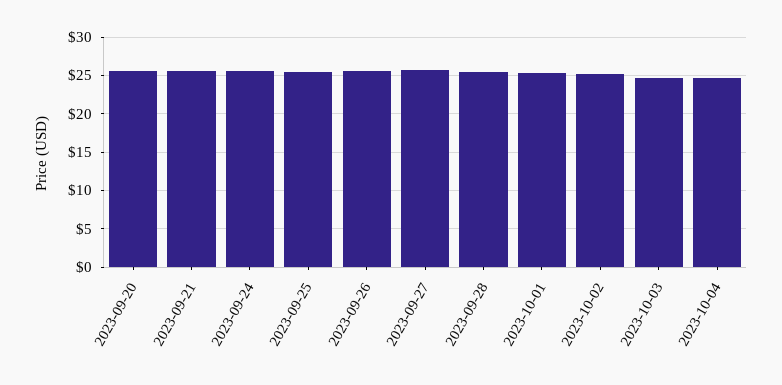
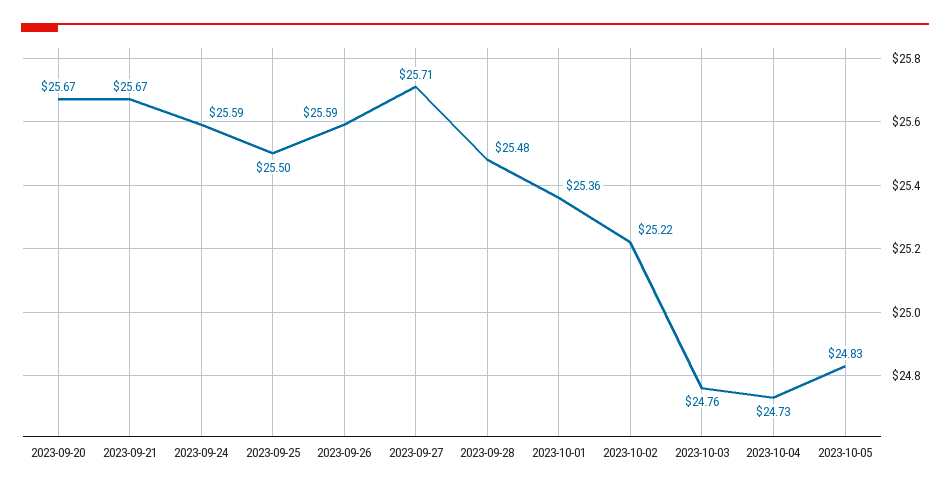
2023-10-05: none -> 24.83

